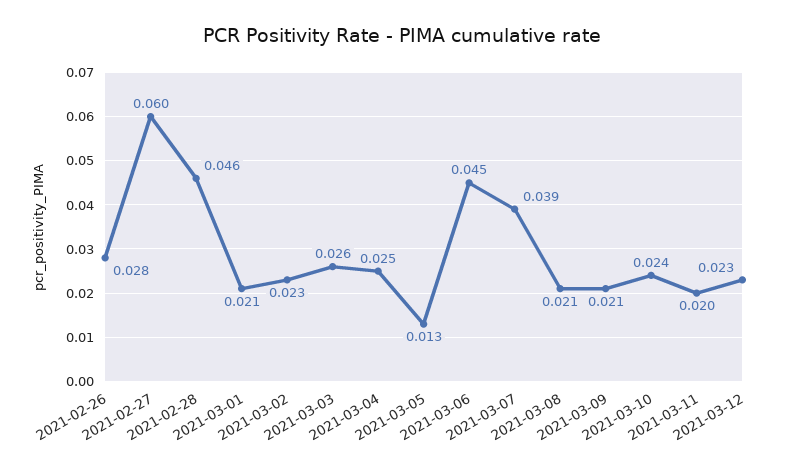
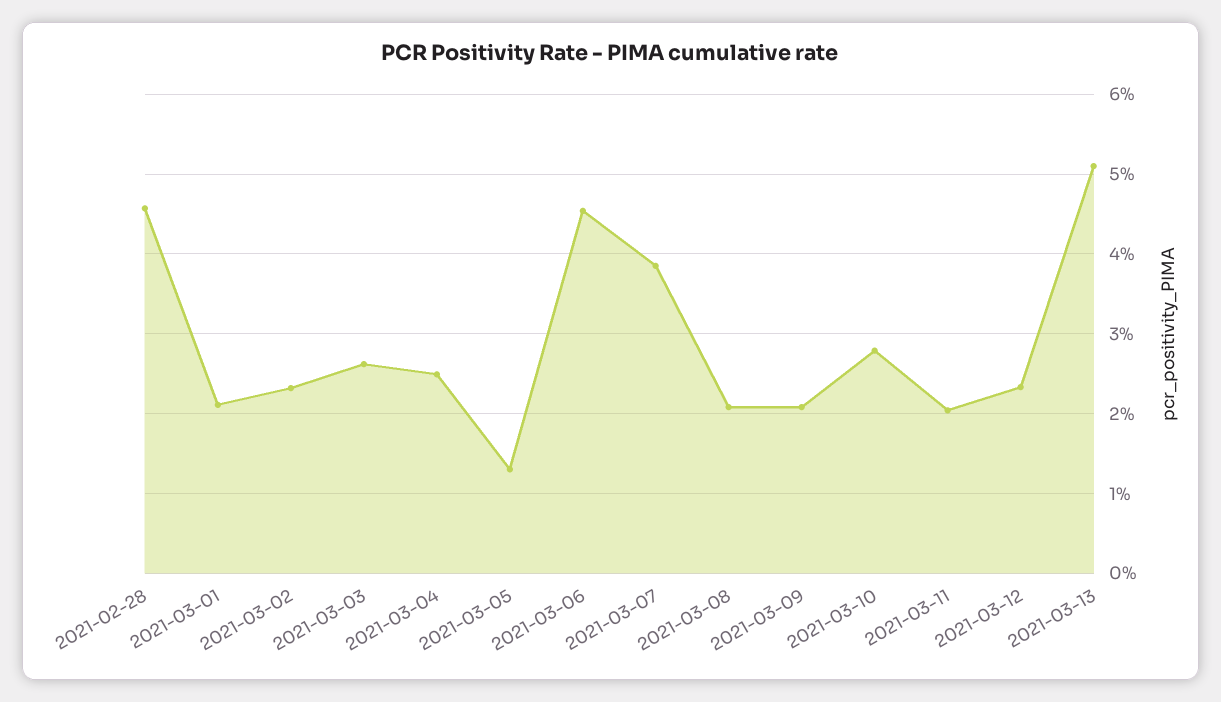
2021-02-26: 0.028 -> none
2021-02-27: 0.06 -> none
2021-03-10: 0.024 -> 0.028
2021-03-13: none -> 0.051

